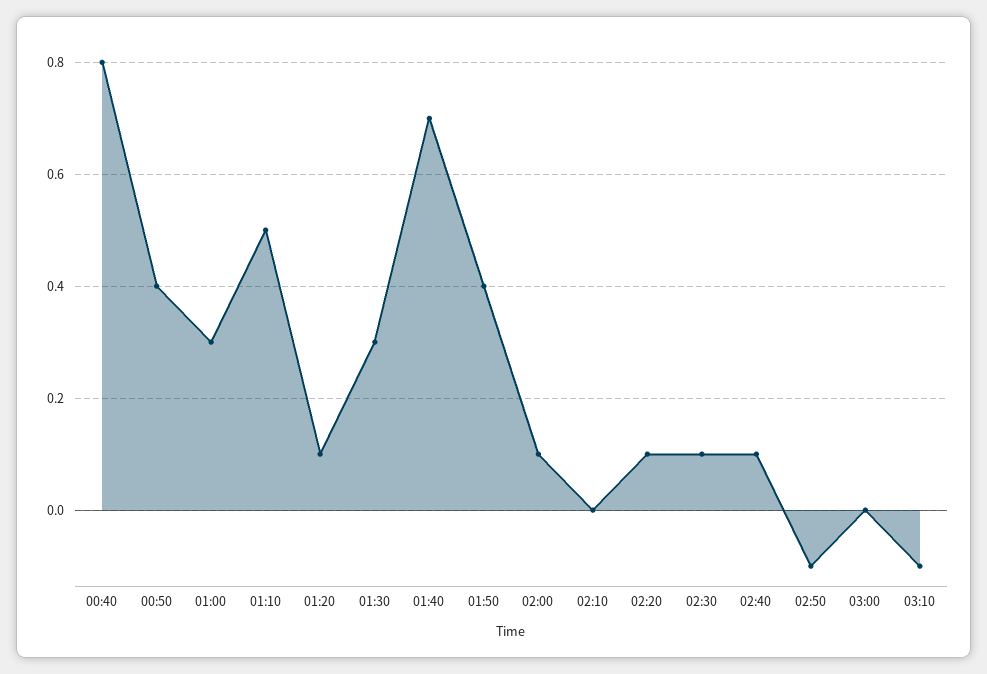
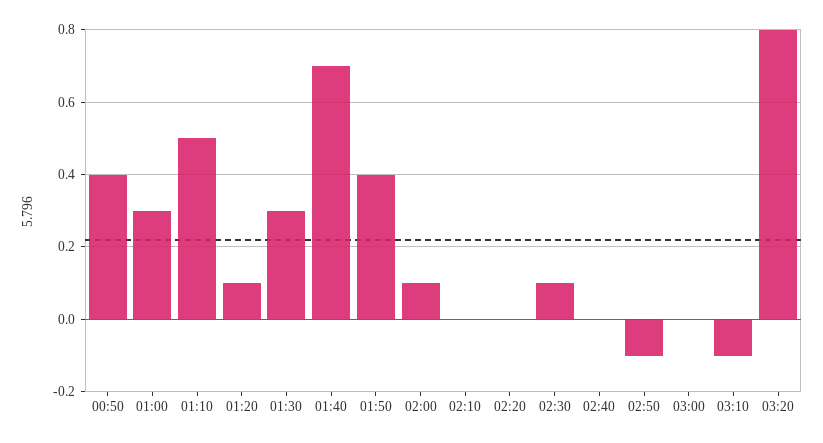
00:40: 0.8 -> none
02:20: 0.1 -> 0
02:40: 0.1 -> 0
03:20: none -> 0.8

